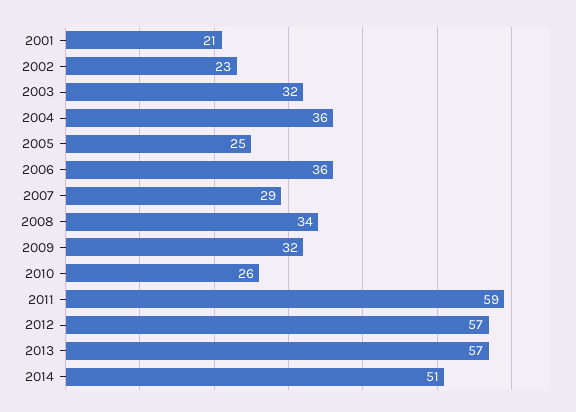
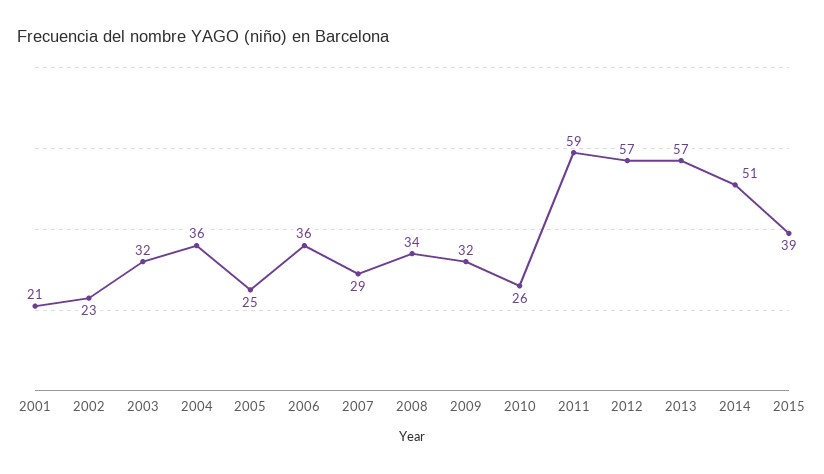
2015: none -> 39

